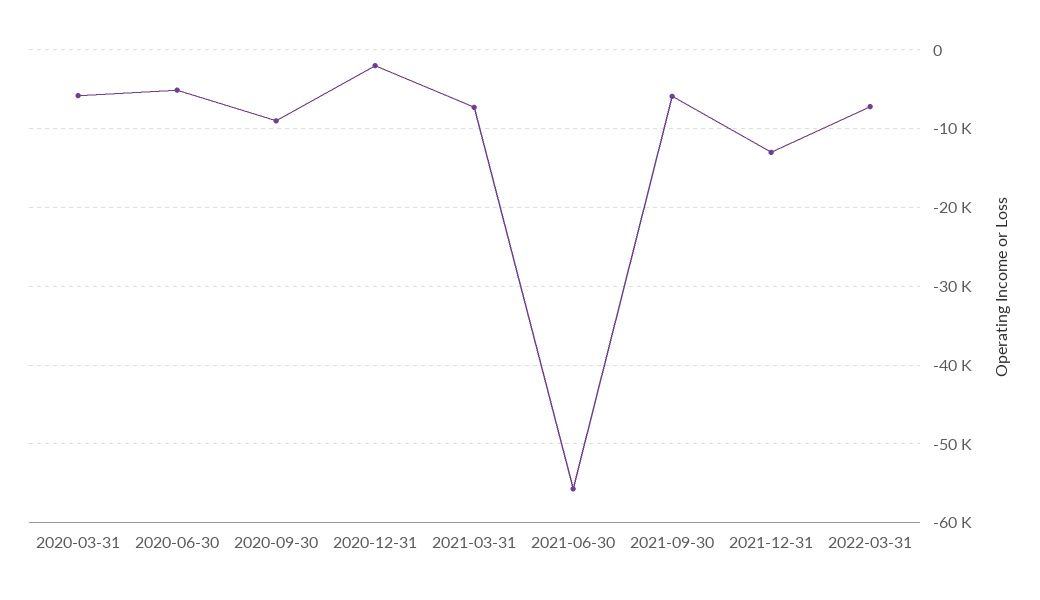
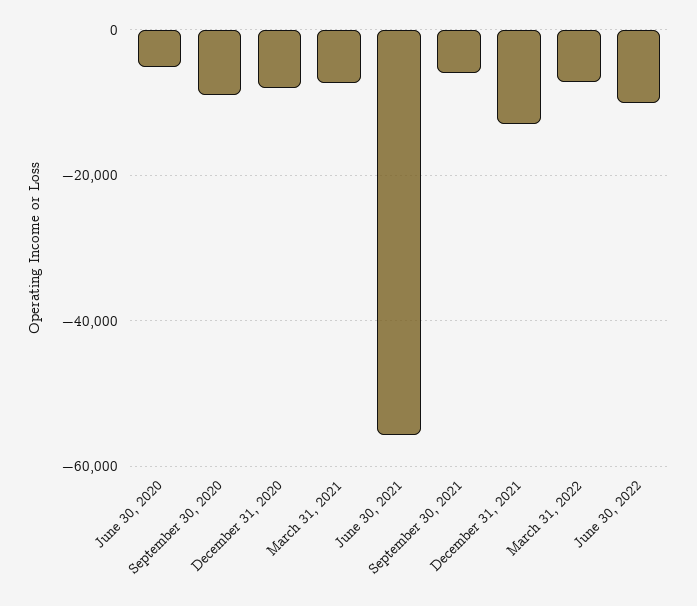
2020-03-31: -6000 -> none
2020-12-31: -2000 -> -8000
June 30, 2022: none -> -10000

